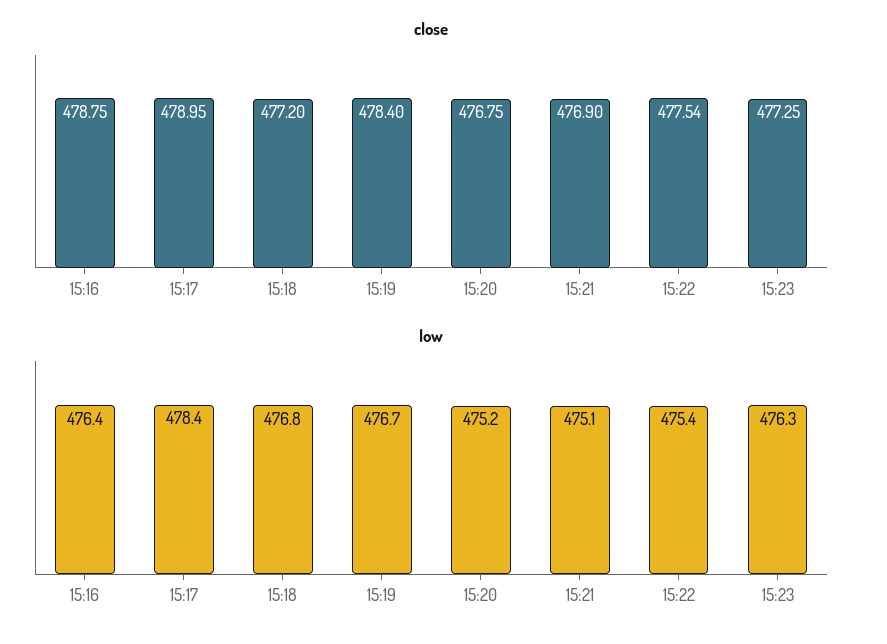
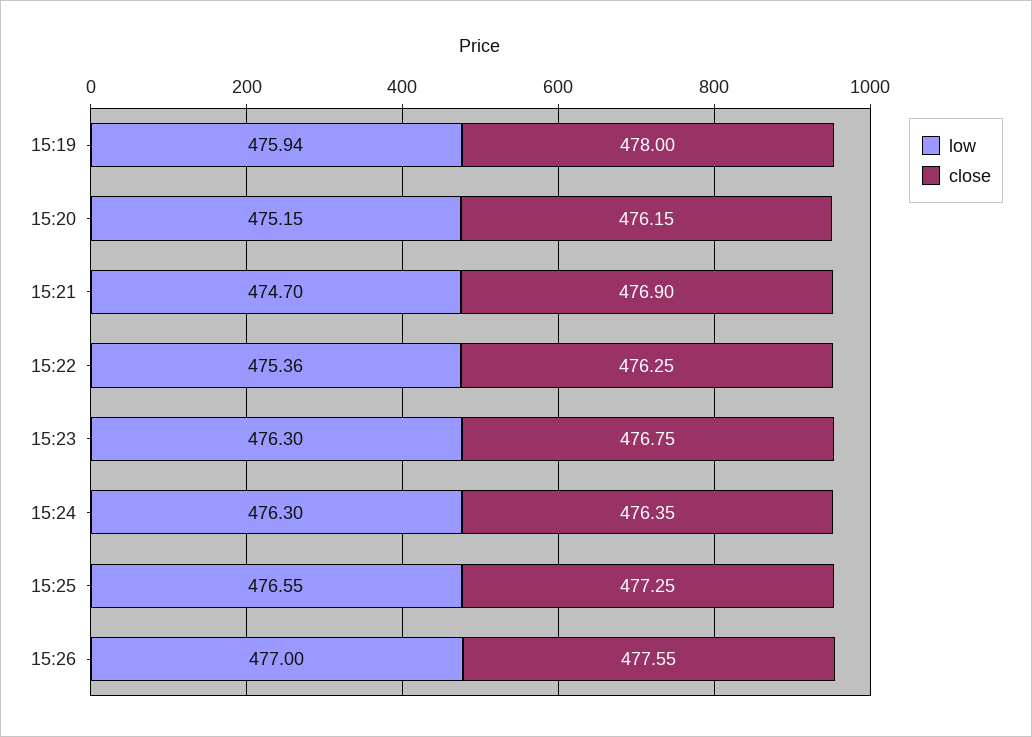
close, 15:16: 478.75 -> none
close, 15:17: 478.95 -> none
close, 15:18: 477.2 -> none
close, 15:19: 478.4 -> 478
close, 15:20: 476.75 -> 476.15
close, 15:22: 477.54 -> 476.25
close, 15:23: 477.25 -> 476.75
low, 15:16: 476.4 -> none
low, 15:17: 478.4 -> none
low, 15:18: 476.8 -> none
low, 15:19: 476.7 -> 475.94
low, 15:21: 475.1 -> 474.7
low, 15:24: none -> 476.3
close, 15:24: none -> 476.35
low, 15:25: none -> 476.55
close, 15:25: none -> 477.25
low, 15:26: none -> 477
close, 15:26: none -> 477.55

